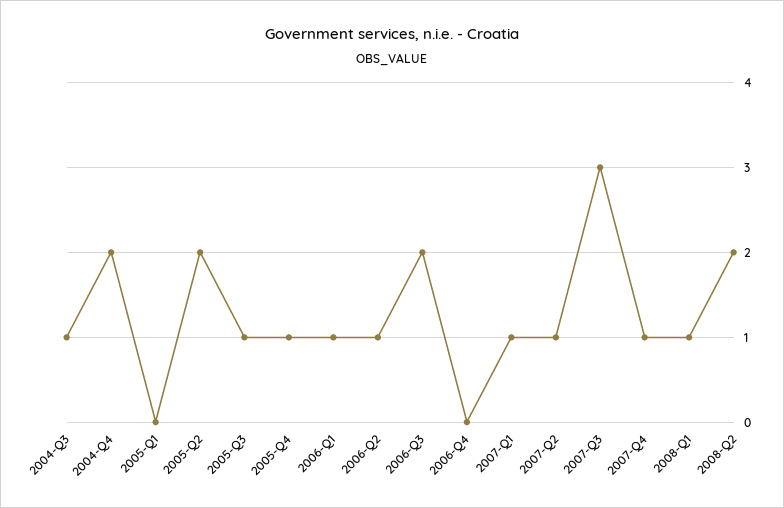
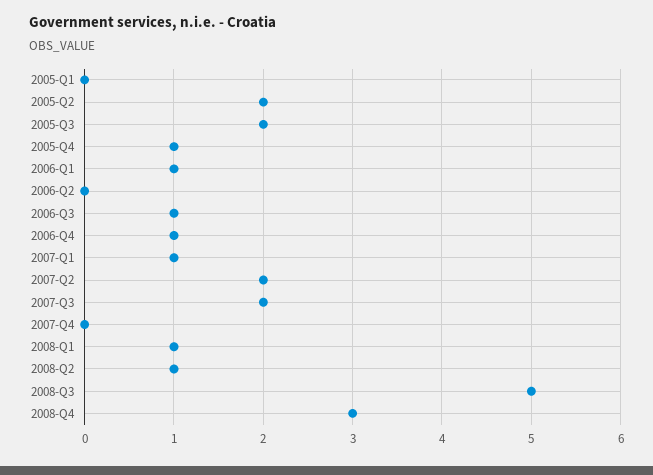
2004-Q3: 1 -> none
2004-Q4: 2 -> none
2005-Q3: 1 -> 2
2006-Q2: 1 -> 0
2006-Q3: 2 -> 1
2006-Q4: 0 -> 1
2007-Q2: 1 -> 2
2007-Q3: 3 -> 2
2007-Q4: 1 -> 0
2008-Q2: 2 -> 1
2008-Q3: none -> 5
2008-Q4: none -> 3

